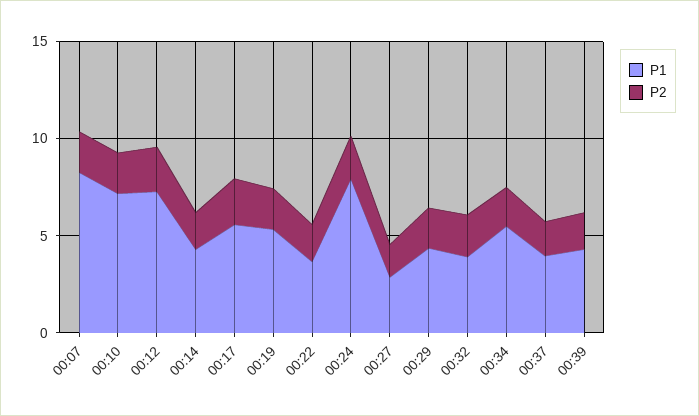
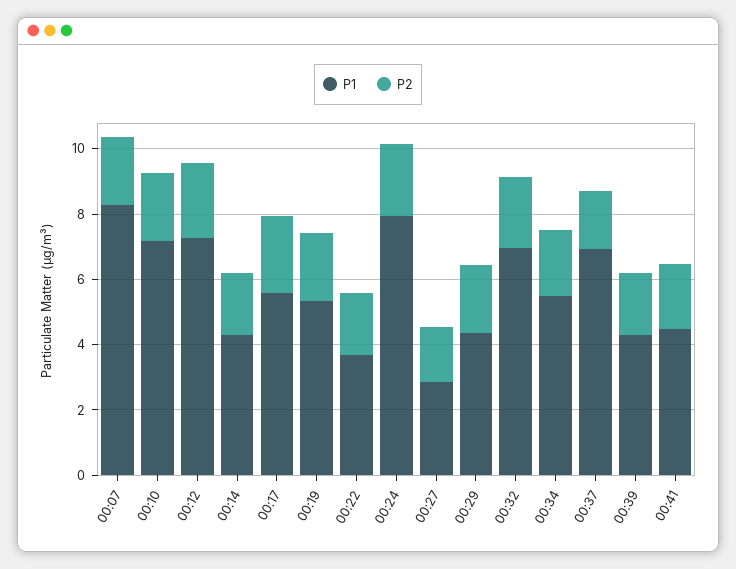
P1, 00:32: 4 -> 7
P1, 00:37: 4 -> 7
P1, 00:41: none -> 4.5
P2, 00:41: none -> 2

